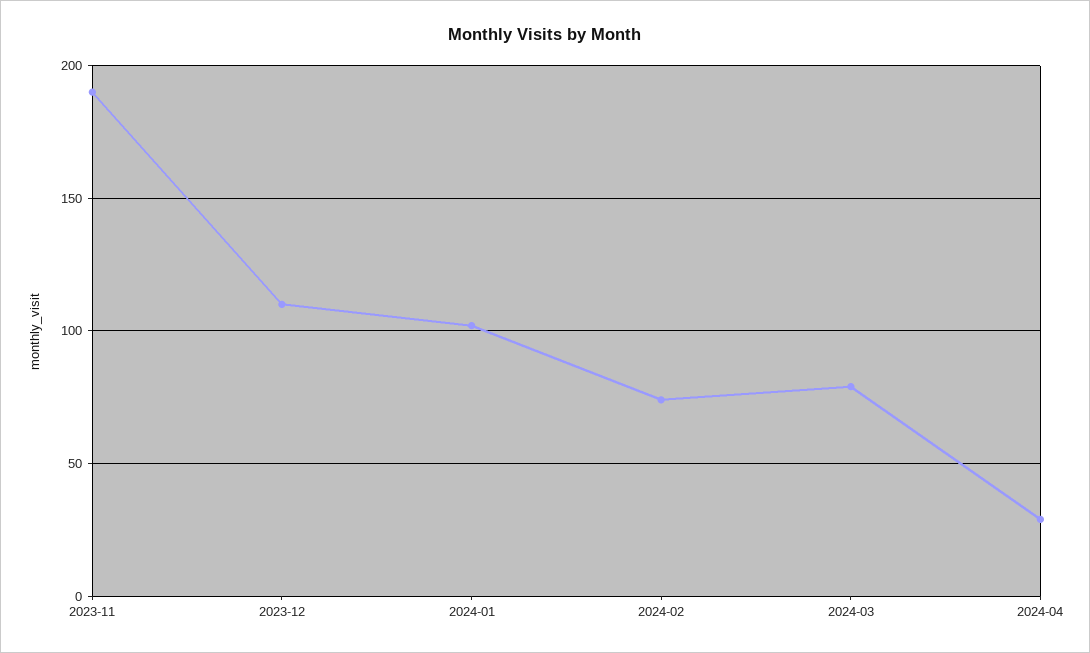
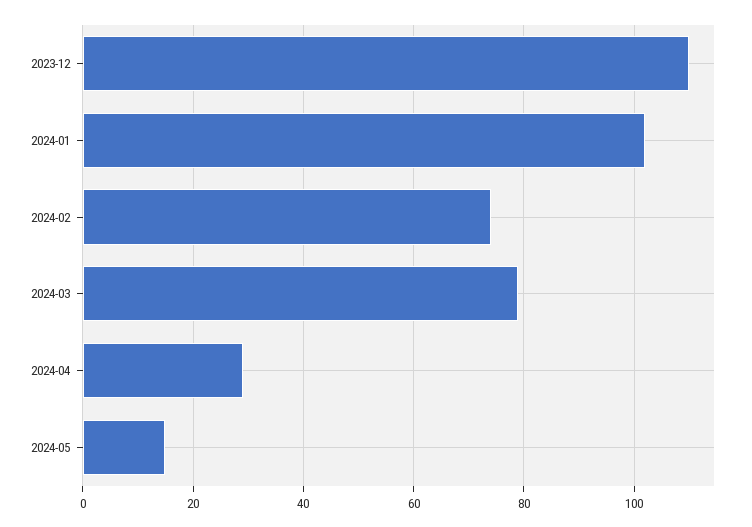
2023-11: 190 -> none
2024-05: none -> 15

